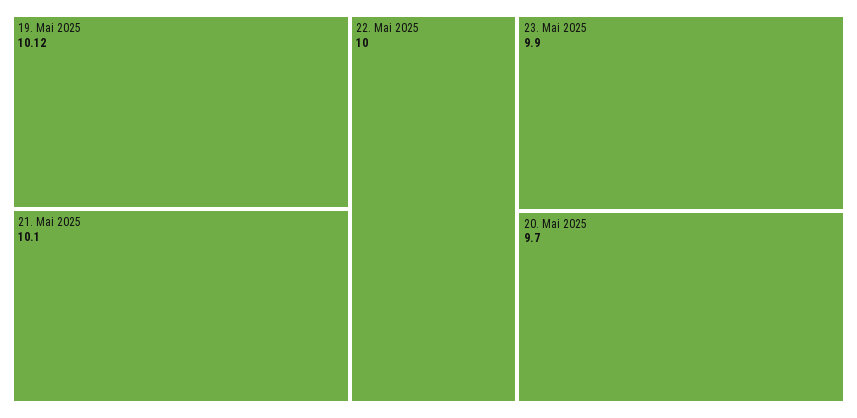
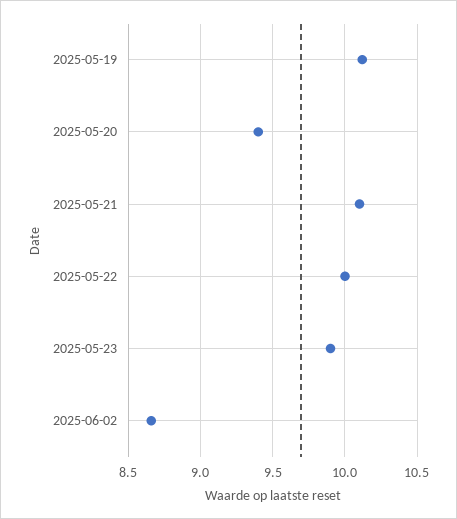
20. Mai 2025: 9.7 -> 9.4
2025-06-02: none -> 8.65

